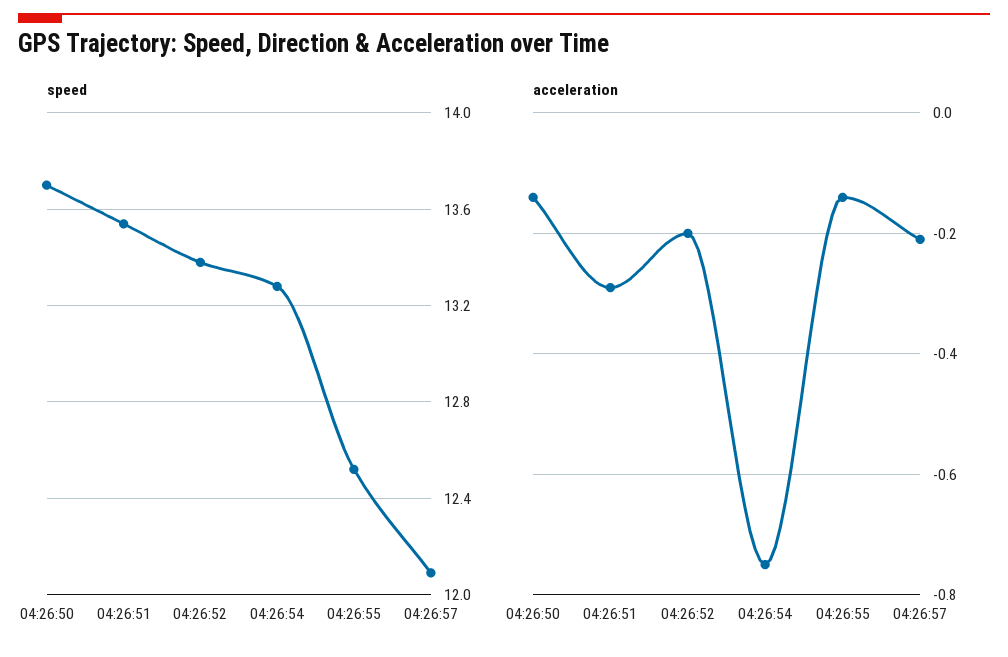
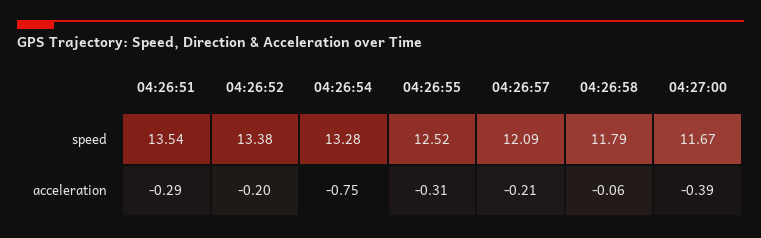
speed, 04:26:50: 13.7 -> none
acceleration, 04:26:50: -0.15 -> none
acceleration, 04:26:55: -0.15 -> -0.31
speed, 04:26:58: none -> 11.79
speed, 04:27:00: none -> 11.67
acceleration, 04:26:58: none -> -0.06
acceleration, 04:27:00: none -> -0.39

